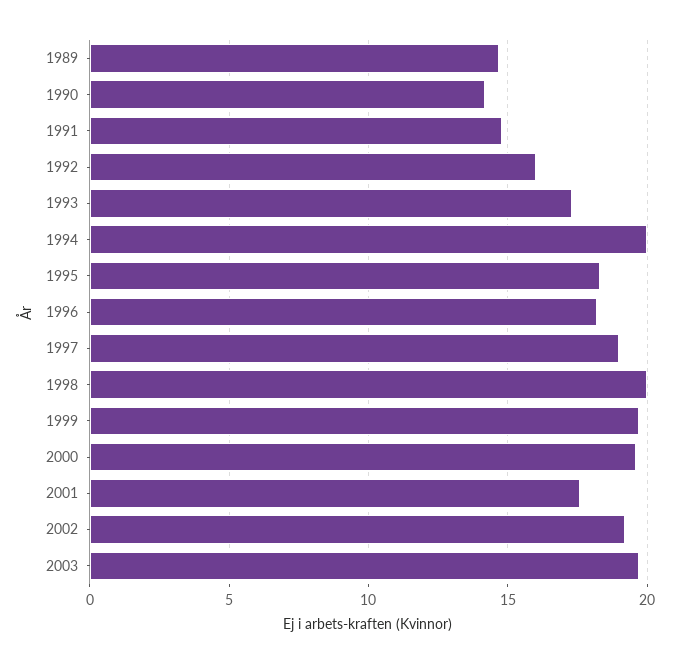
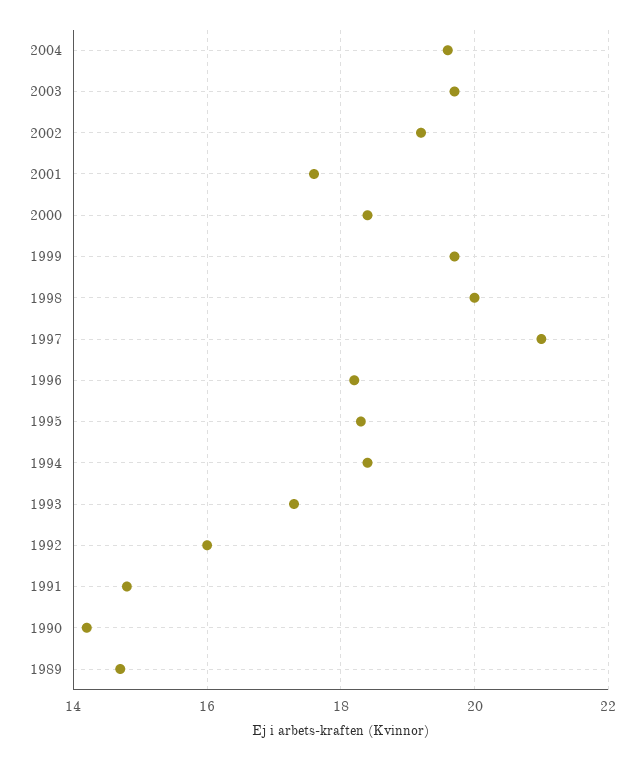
1994: 20 -> 18.5
1997: 19 -> 21
2000: 19.5 -> 18.5
2004: none -> 19.5

